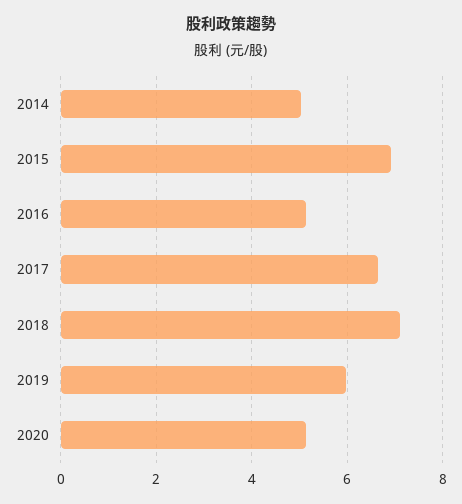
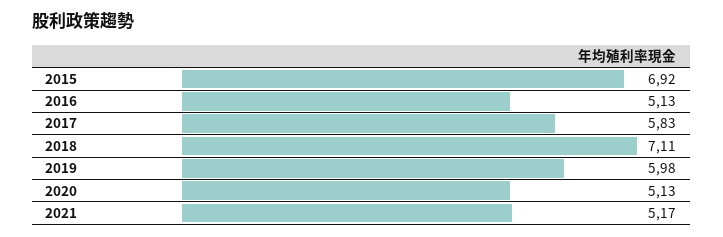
2014: 5 -> none
2017: 6.6 -> 5.83
2021: none -> 5.17

